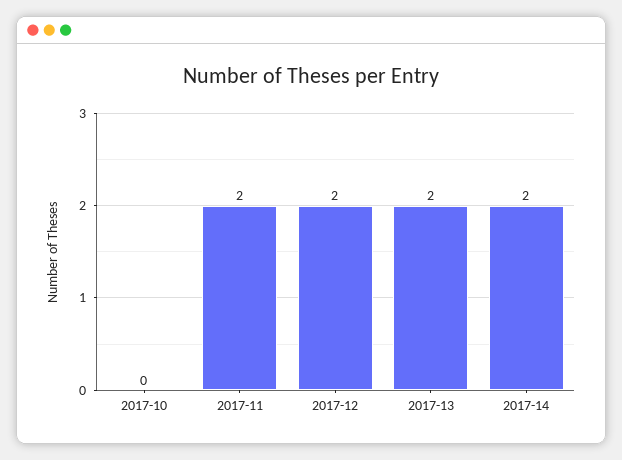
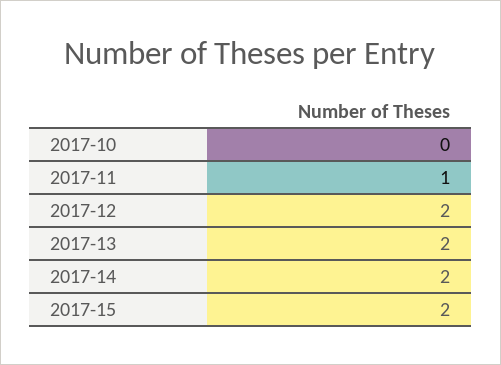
2017-11: 2 -> 1
2017-15: none -> 2

